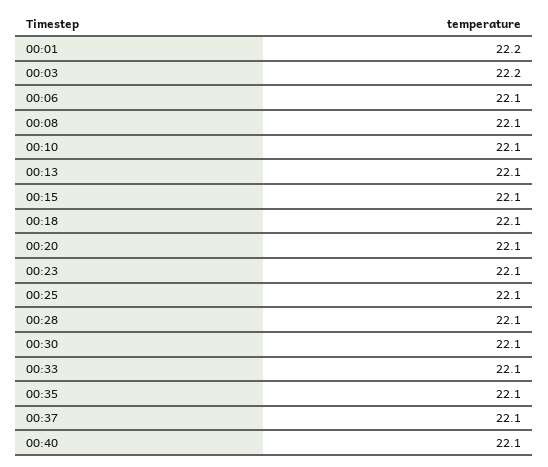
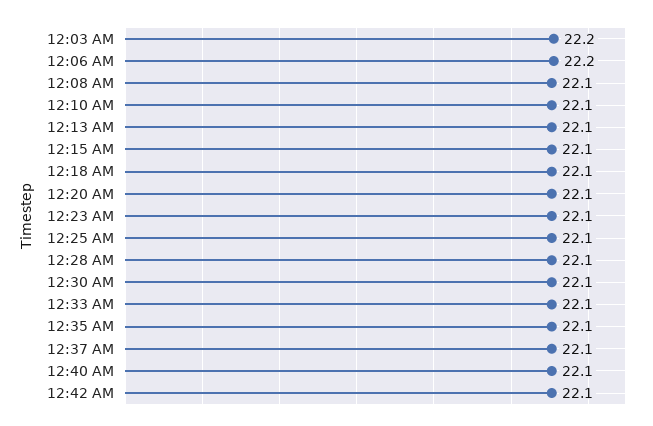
00:01: 22.2 -> none
00:06: 22.1 -> 22.2
12:42 AM: none -> 22.1

